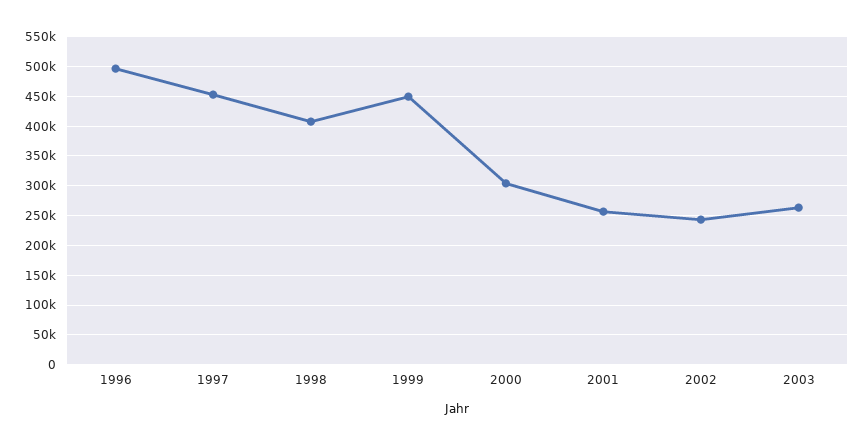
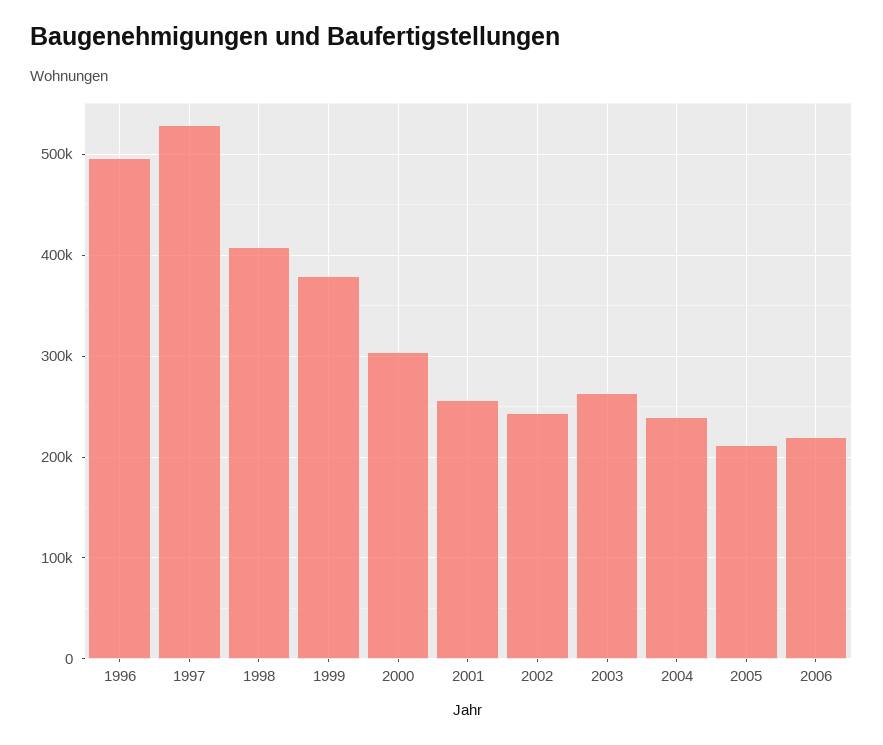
1997: 450000 -> 530000
1999: 450000 -> 380000
2004: none -> 240000
2005: none -> 210000
2006: none -> 220000

